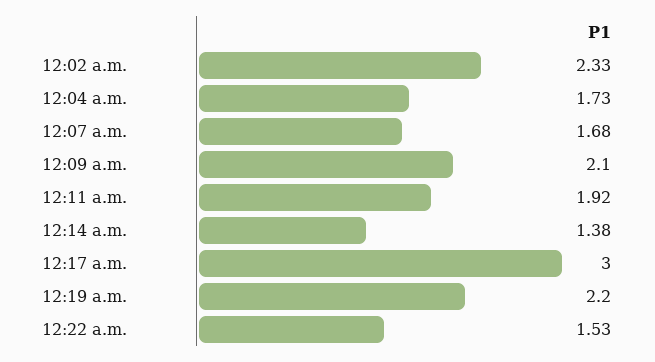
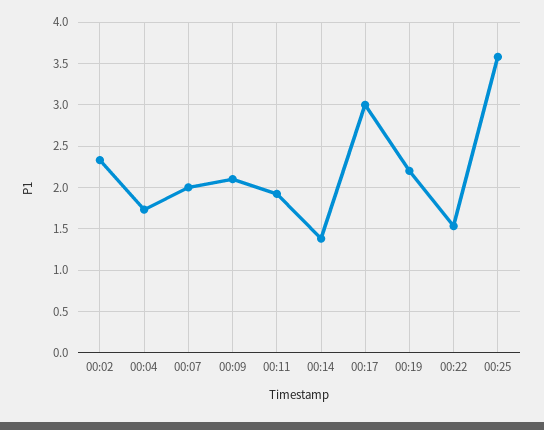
12:07 a.m.: 1.68 -> 2
00:25: none -> 3.6

